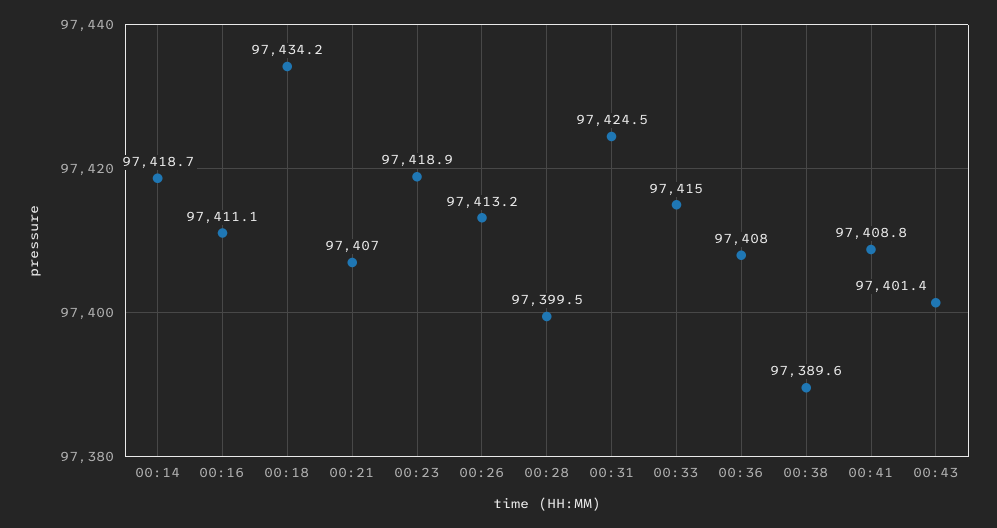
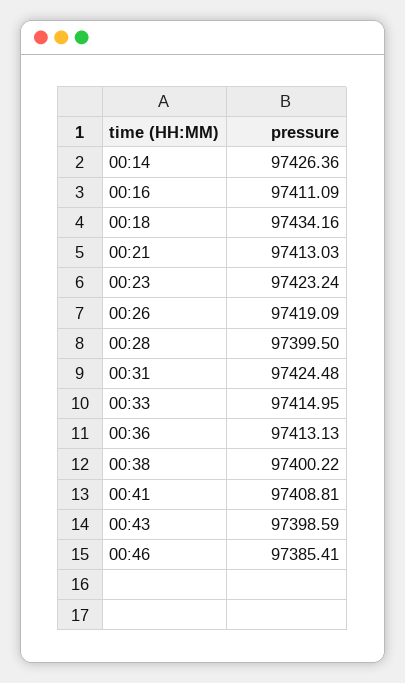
00:14: 97418.7 -> 97426.36
00:21: 97407 -> 97413.03
00:23: 97418.9 -> 97423.24
00:26: 97413.2 -> 97419.09
00:36: 97408 -> 97413.13
00:38: 97389.6 -> 97400.22
00:43: 97401.4 -> 97398.59
00:46: none -> 97385.41

